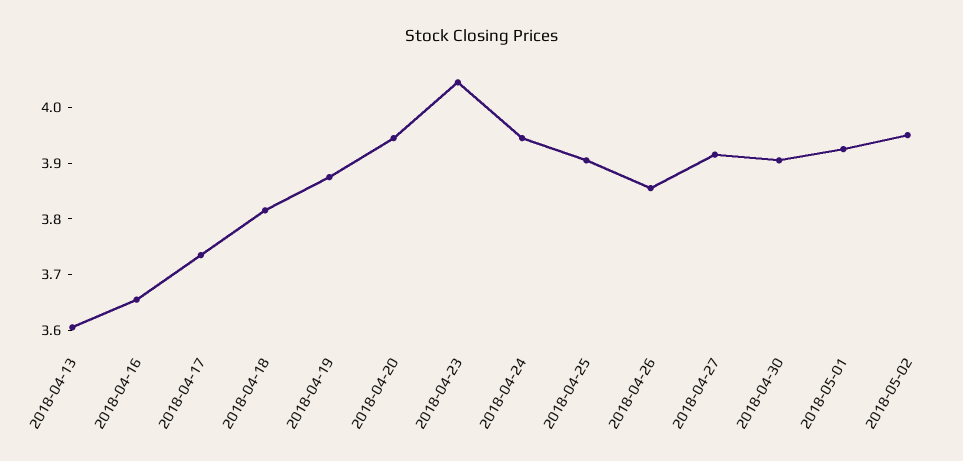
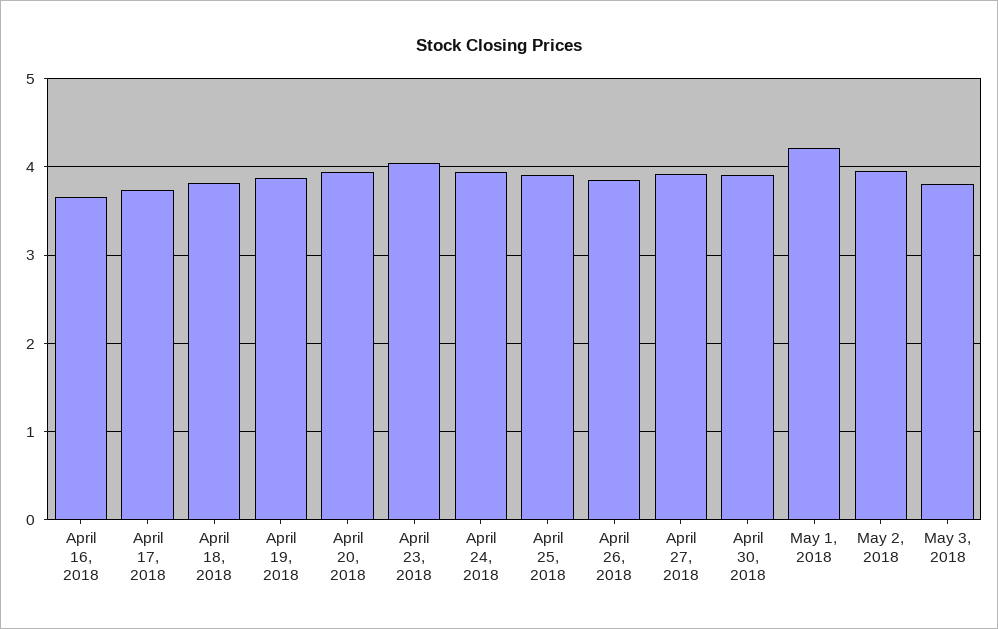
2018-04-13: 3.6 -> none
2018-05-01: 3.92 -> 4.2
May 3, 2018: none -> 3.8

